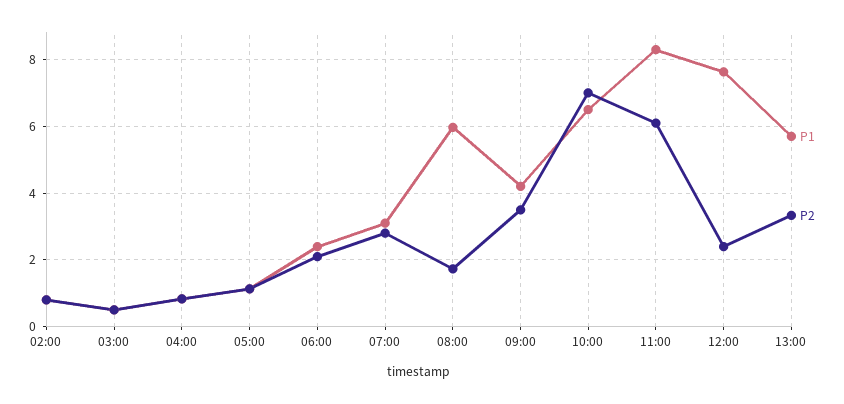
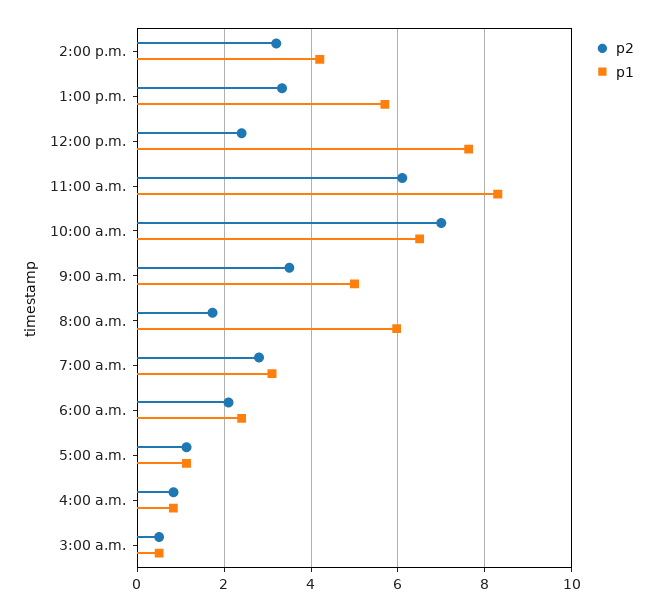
P1, 02:00: 0.8 -> none
P2, 02:00: 0.8 -> none
P1, 09:00: 4.2 -> 5
P2, 2:00 p.m.: none -> 3.2
P1, 2:00 p.m.: none -> 4.2

